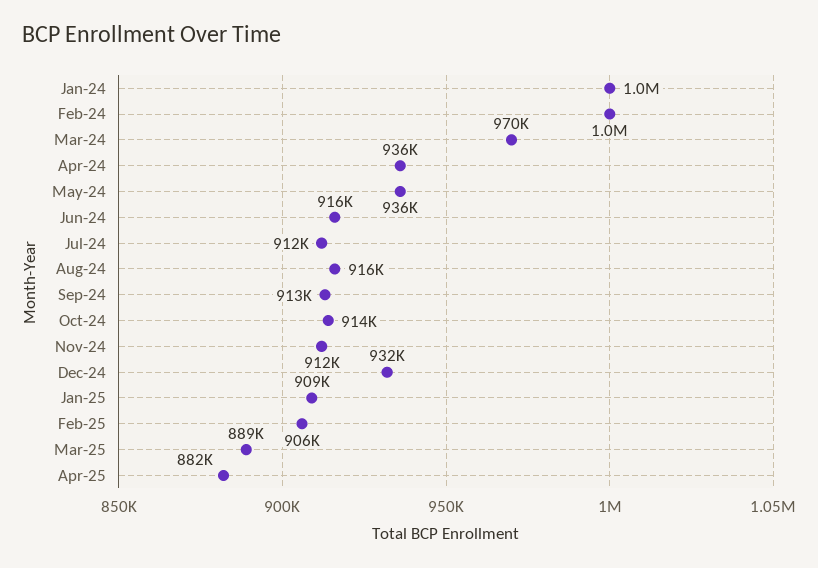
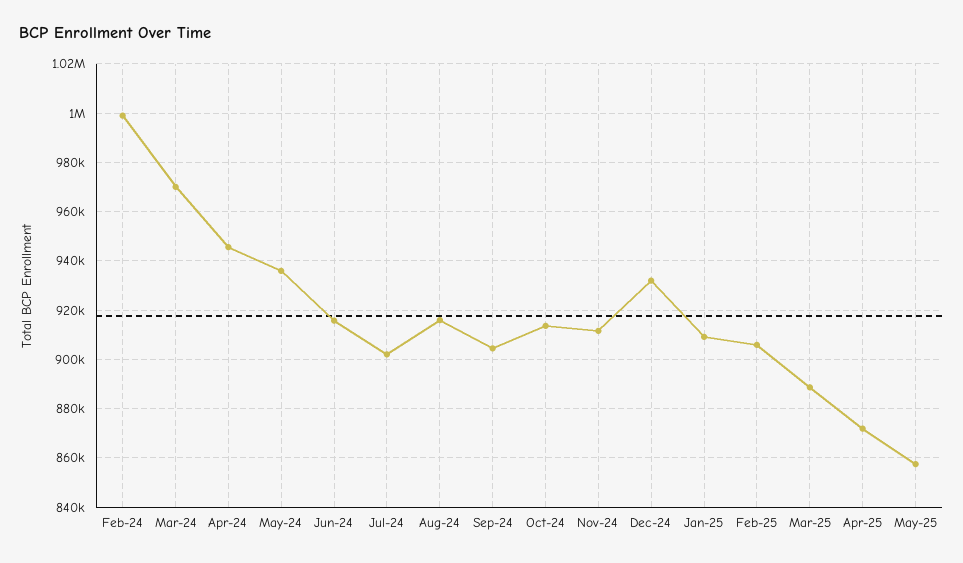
Jan-24: 1000000 -> none
Apr-24: 936000 -> 945000
Jul-24: 912000 -> 902500
Sep-24: 913000 -> 905000
Apr-25: 882000 -> 872500
May-25: none -> 857500

